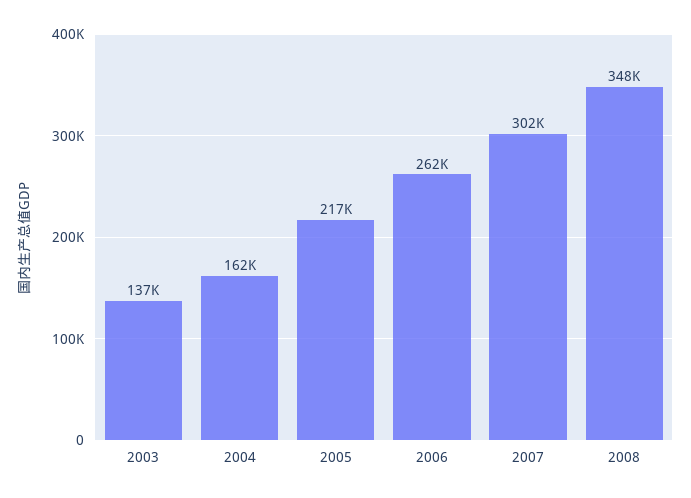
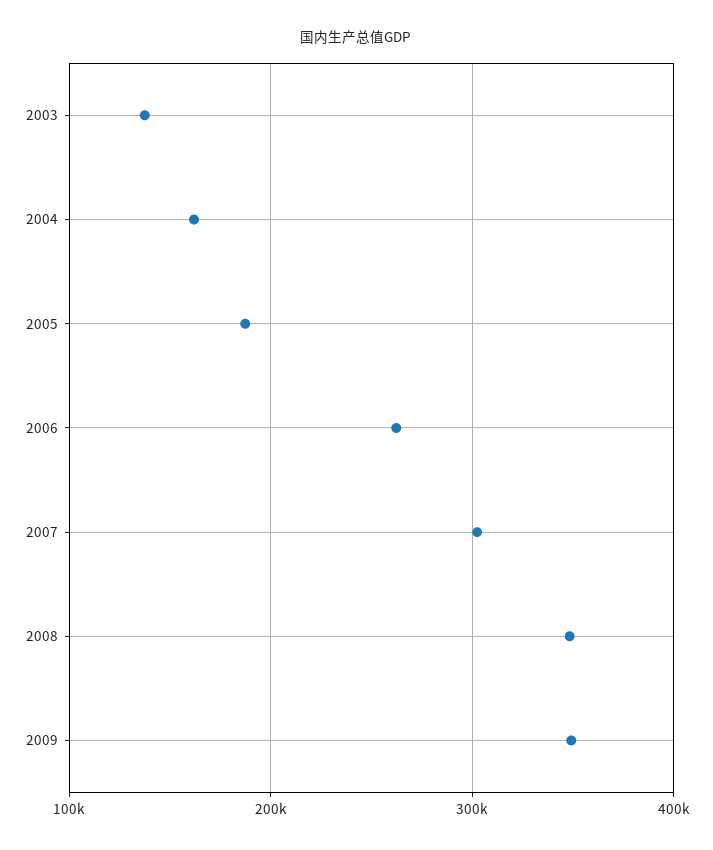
2005: 217000 -> 190000
2009: none -> 350000

